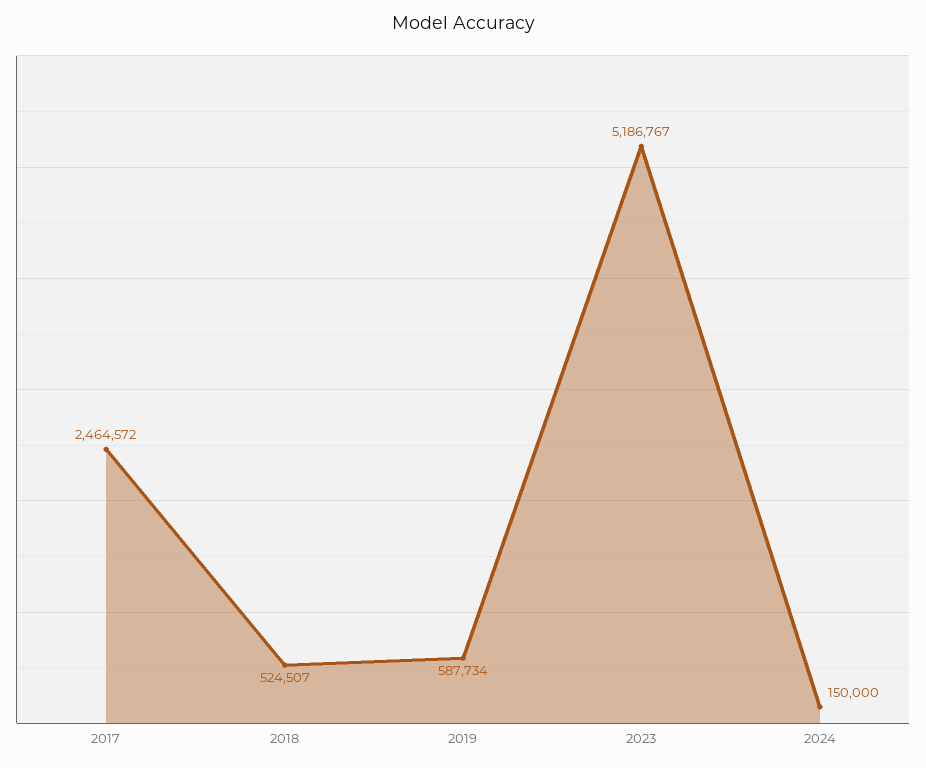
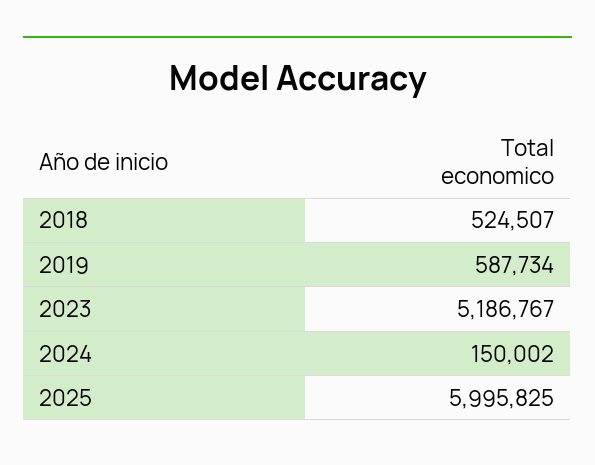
2017: 2464572 -> none
2024: 150000 -> 150002
2025: none -> 5995825

